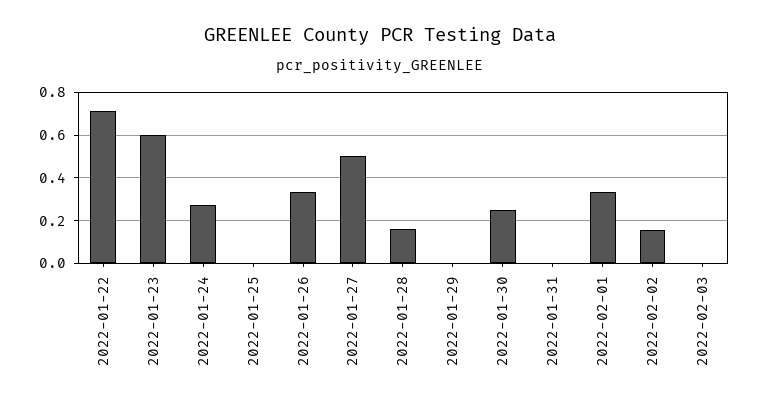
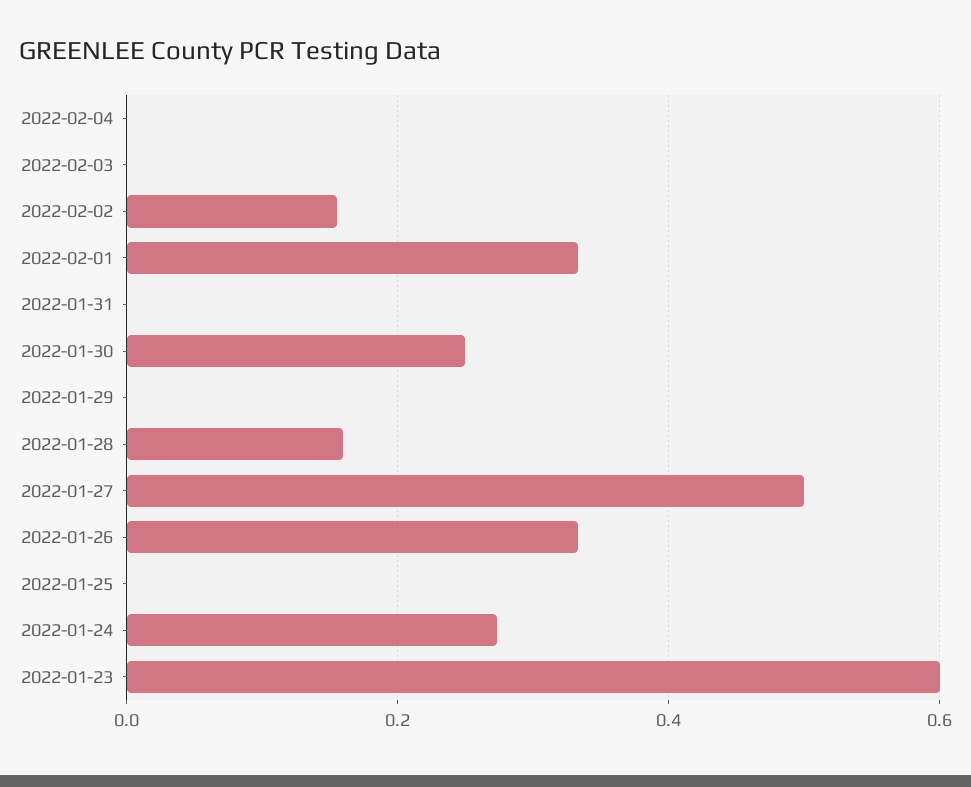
2022-01-22: 0.7 -> none
2022-02-04: none -> 0

